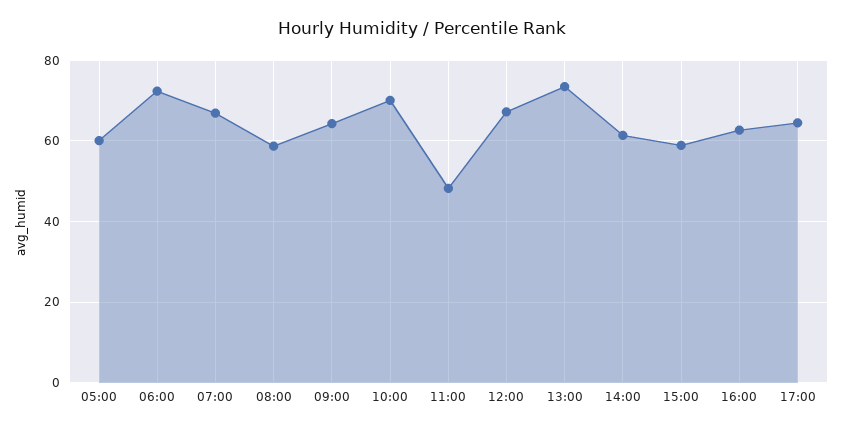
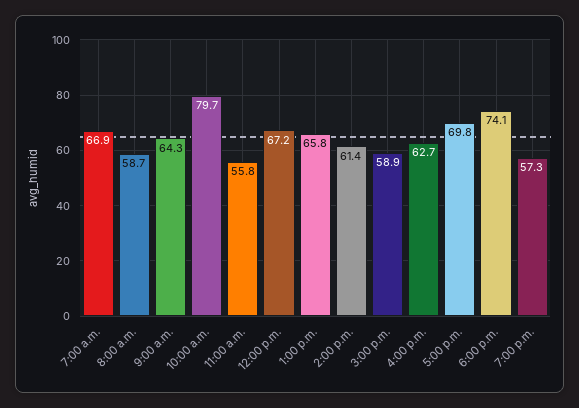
05:00: 60 -> none
06:00: 72 -> none
10:00: 70 -> 79.7
11:00: 48 -> 55.8
13:00: 74 -> 65.8
17:00: 64 -> 69.8
6:00 p.m.: none -> 74.1
7:00 p.m.: none -> 57.3

